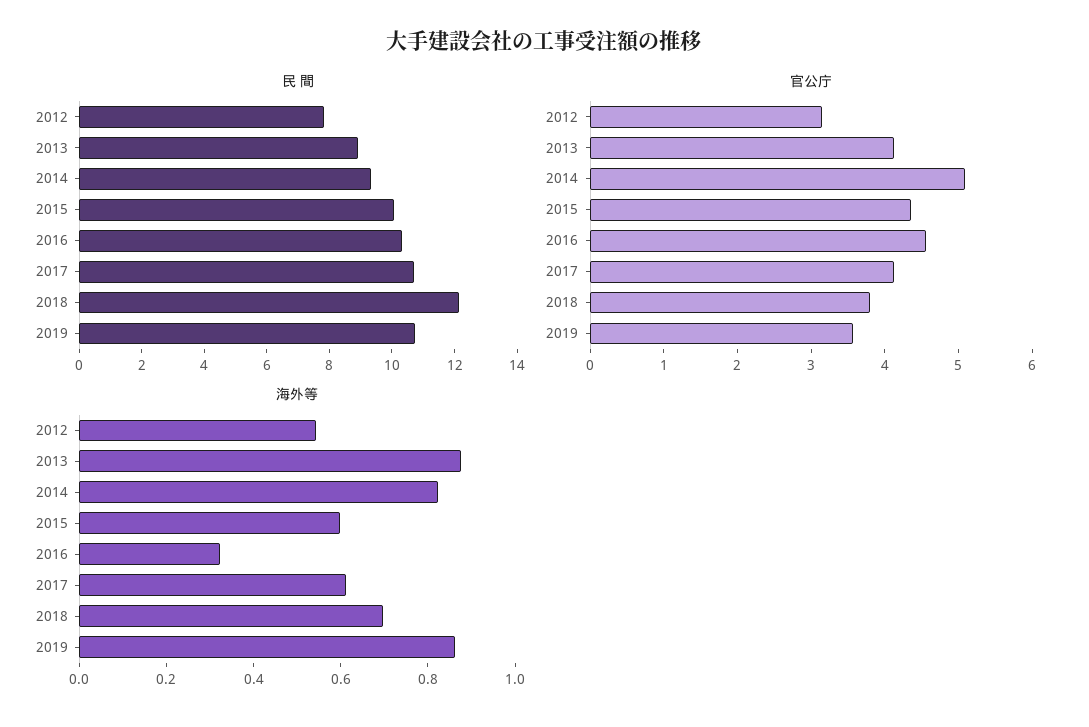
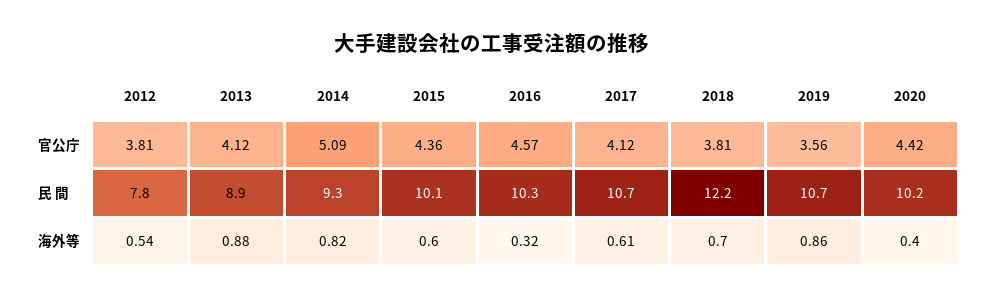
官公庁, 2012: 3.2 -> 3.81
官公庁, 2020: none -> 4.42
民 間, 2020: none -> 10.2
海外等, 2020: none -> 0.4

